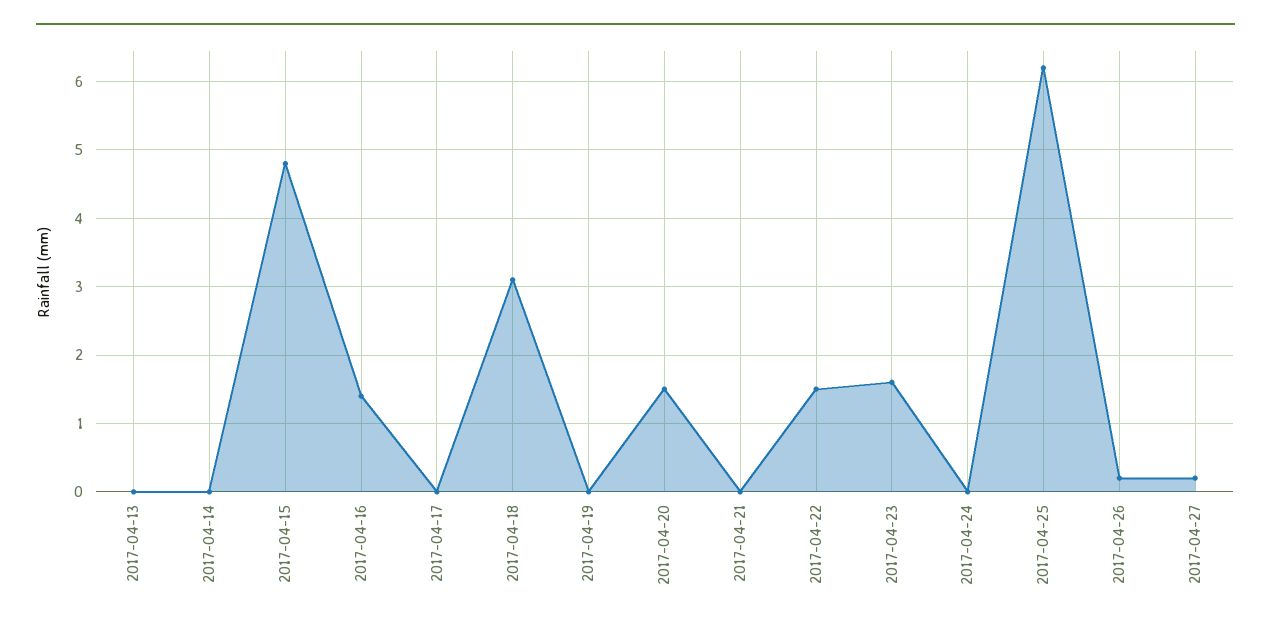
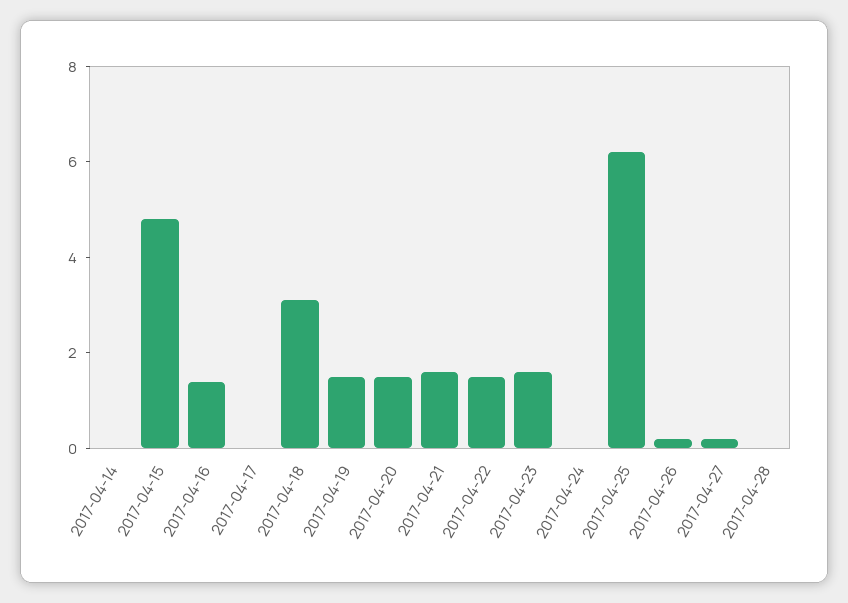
2017-04-13: 0 -> none
2017-04-19: 0 -> 1.5
2017-04-21: 0 -> 1.5
2017-04-28: none -> 0

